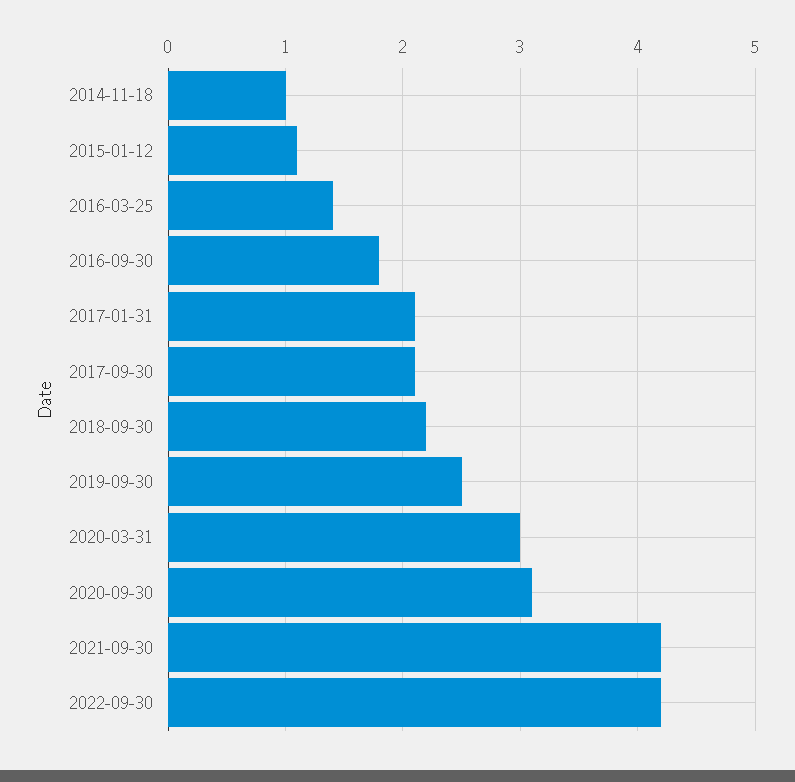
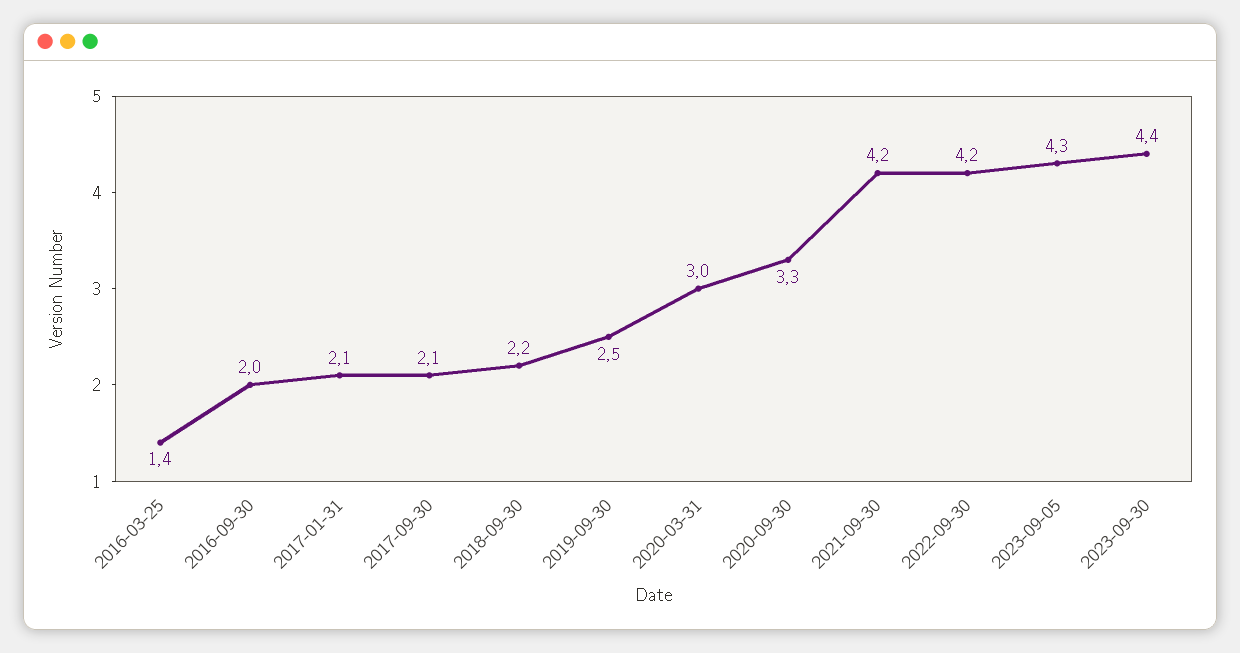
2014-11-18: 1 -> none
2015-01-12: 1.1 -> none
2016-09-30: 1.8 -> 2
2020-09-30: 3.1 -> 3.3
2023-09-05: none -> 4.3
2023-09-30: none -> 4.4

